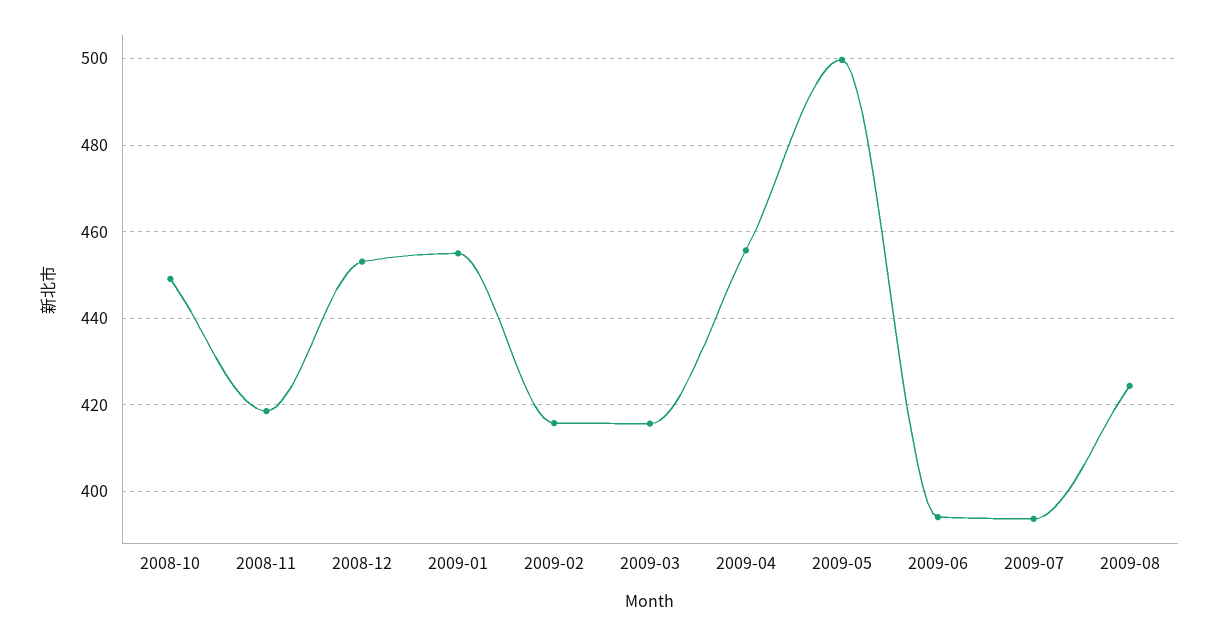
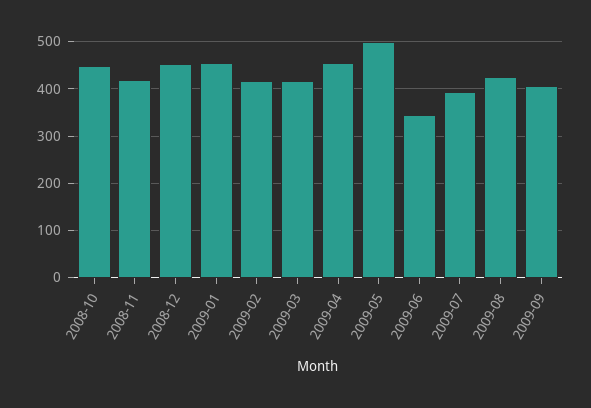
2009-06: 394 -> 340
2009-09: none -> 400

